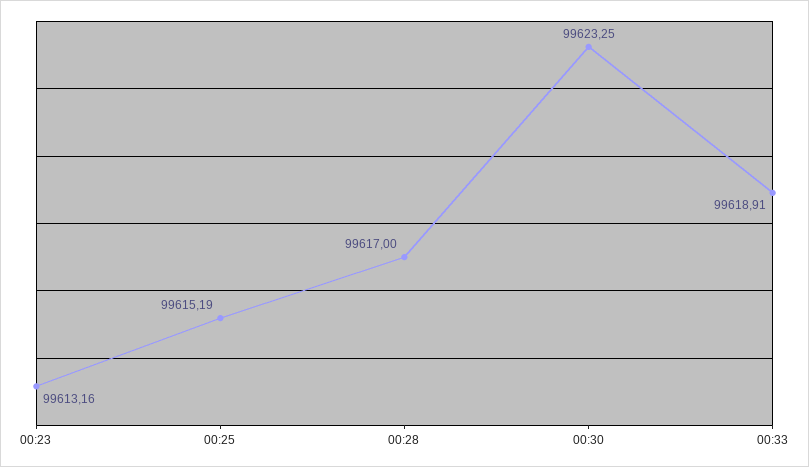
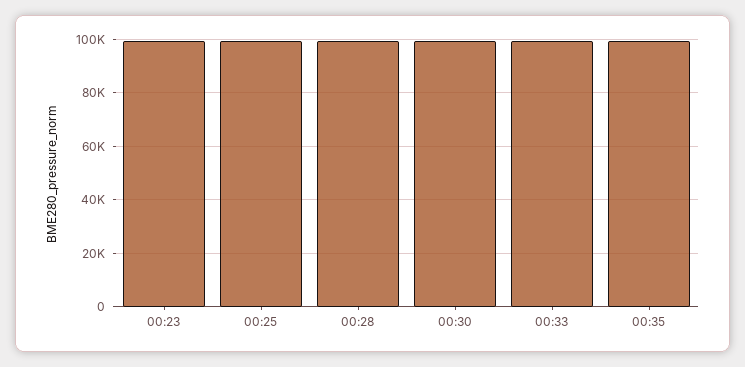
00:35: none -> 100000

